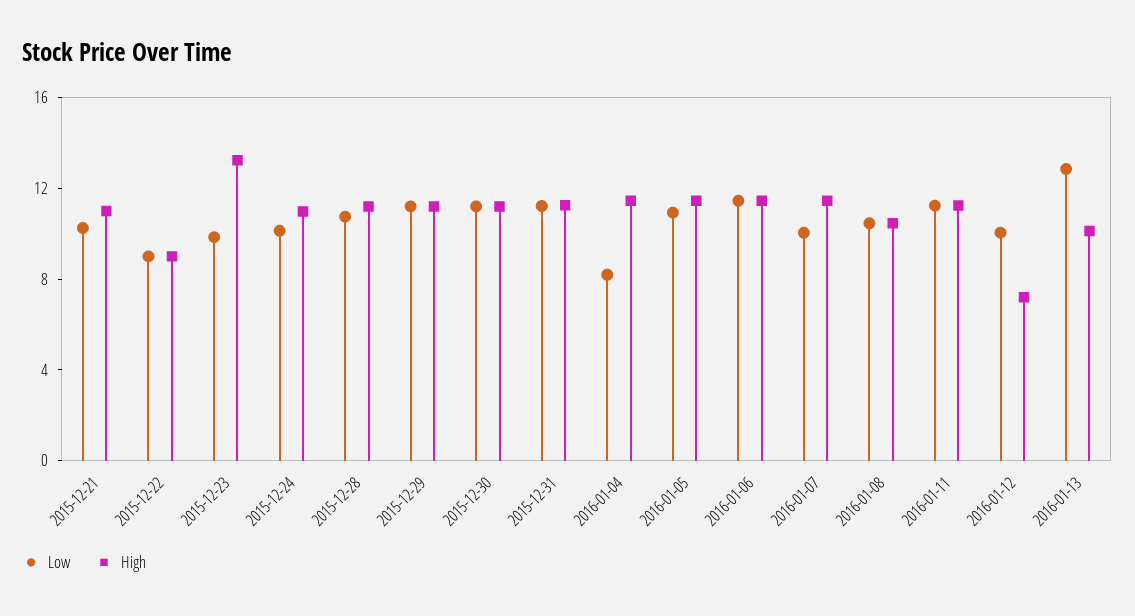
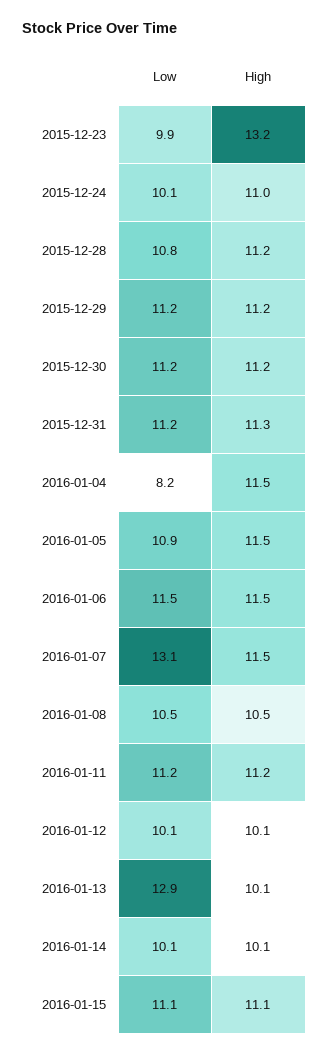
Low, 2015-12-21: 10 -> none
High, 2015-12-21: 11 -> none
Low, 2015-12-22: 9 -> none
High, 2015-12-22: 9 -> none
Low, 2016-01-07: 10 -> 13.1
High, 2016-01-12: 7 -> 10.1
Low, 2016-01-14: none -> 10.1
High, 2016-01-14: none -> 10.1
Low, 2016-01-15: none -> 11.1
High, 2016-01-15: none -> 11.1

